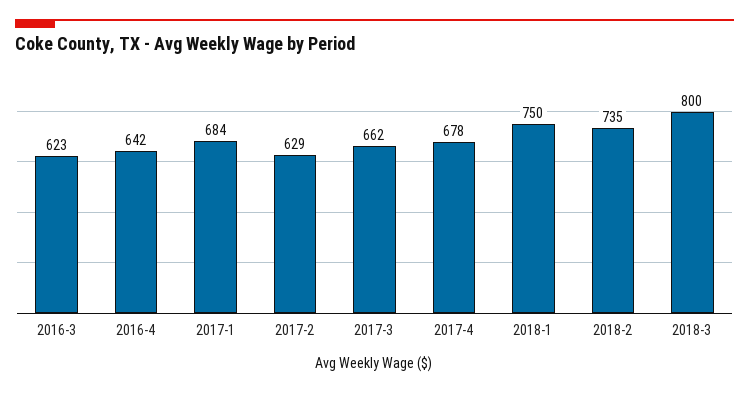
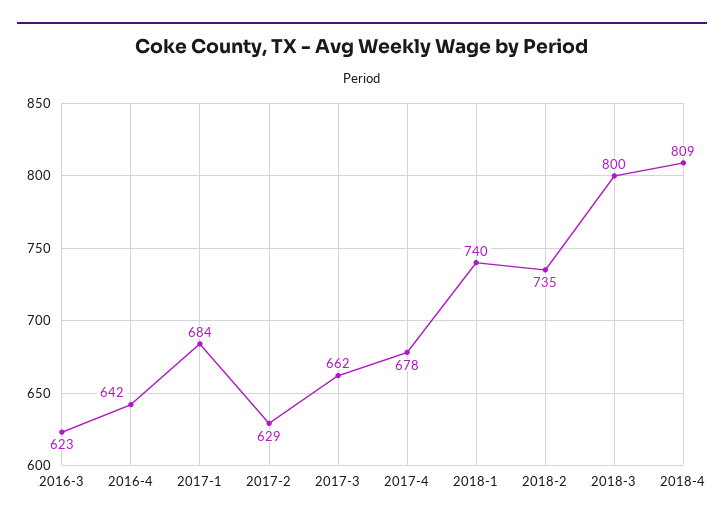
2018-1: 750 -> 740
2018-4: none -> 809

